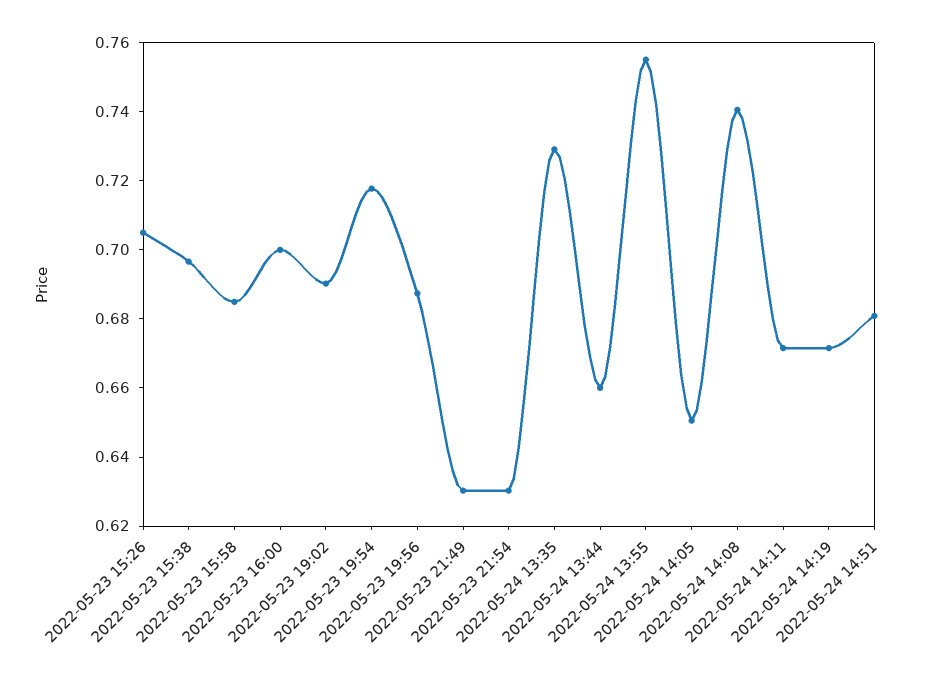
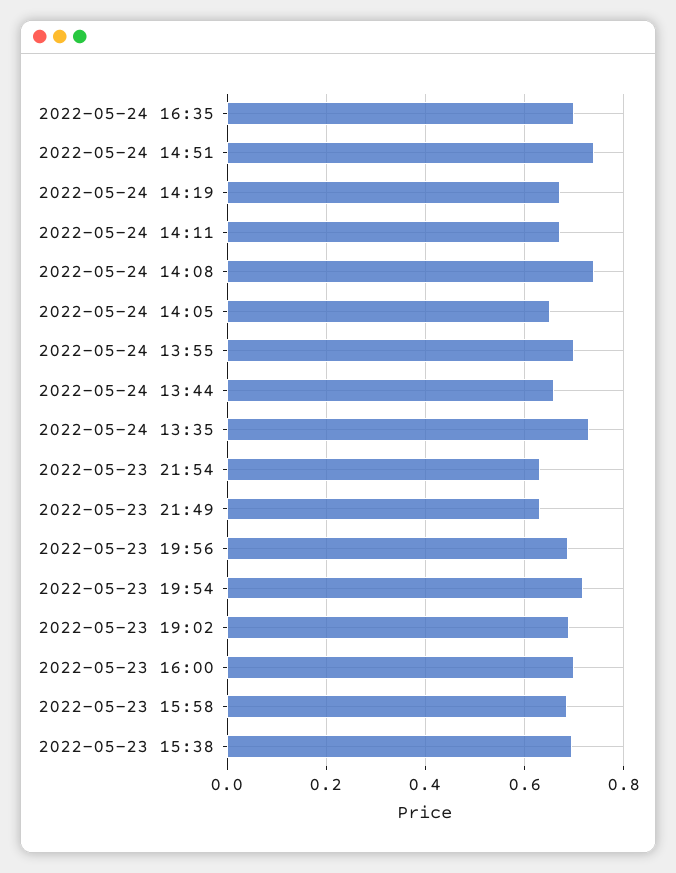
2022-05-23 15:26: 0.705 -> none
2022-05-24 13:55: 0.755 -> 0.7
2022-05-24 14:51: 0.68 -> 0.74
2022-05-24 16:35: none -> 0.7

